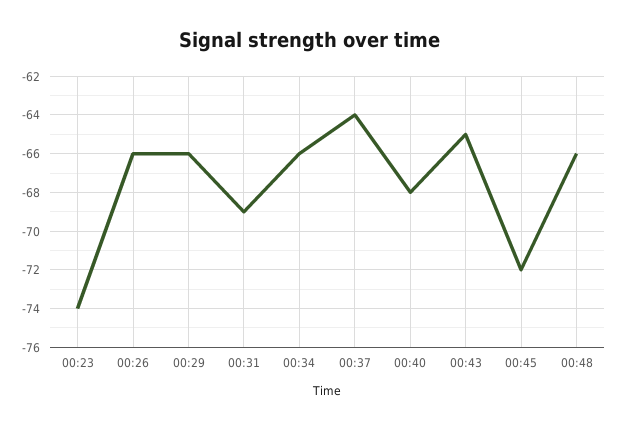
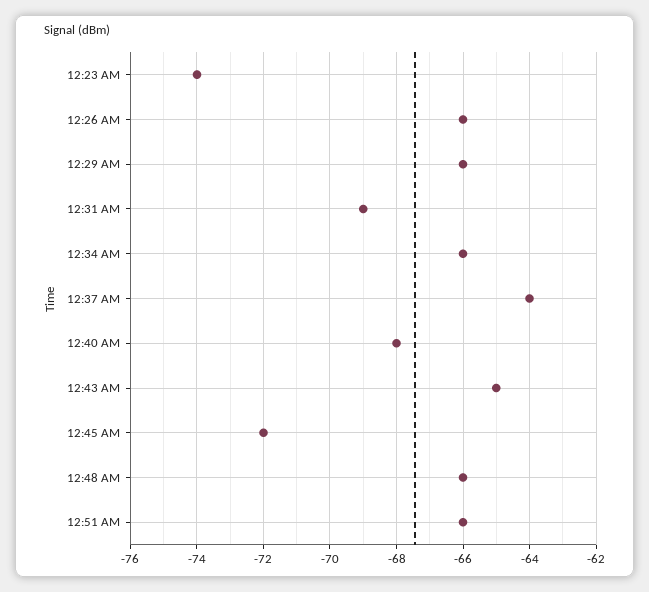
12:51 AM: none -> -66

